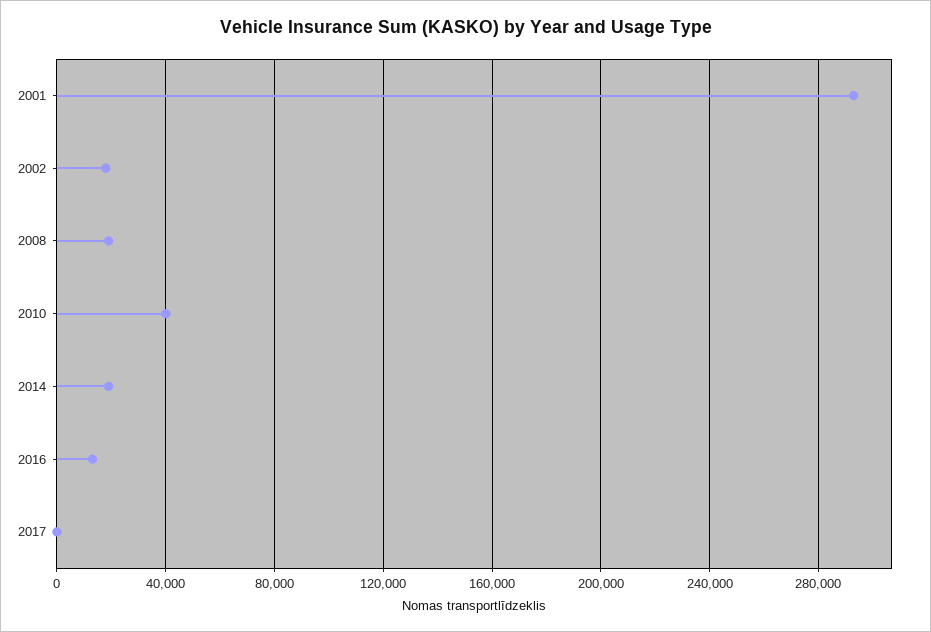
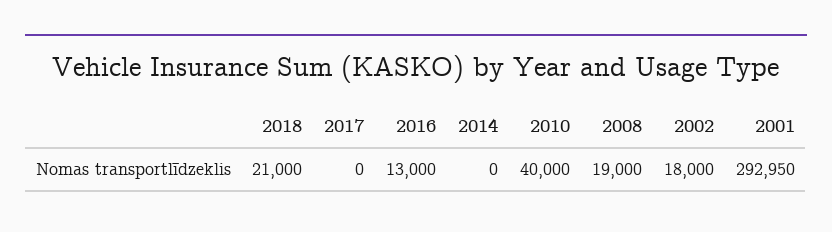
2014: 20000 -> 0
2018: none -> 21000

